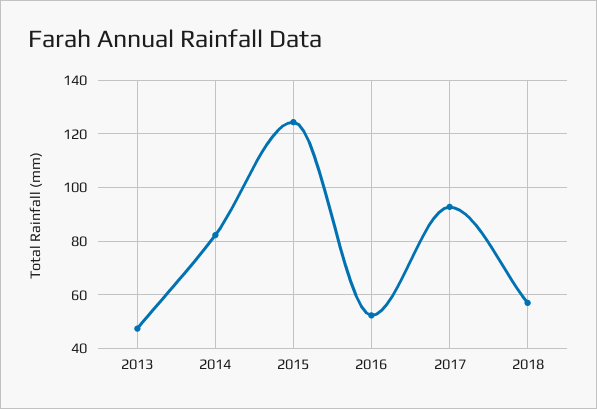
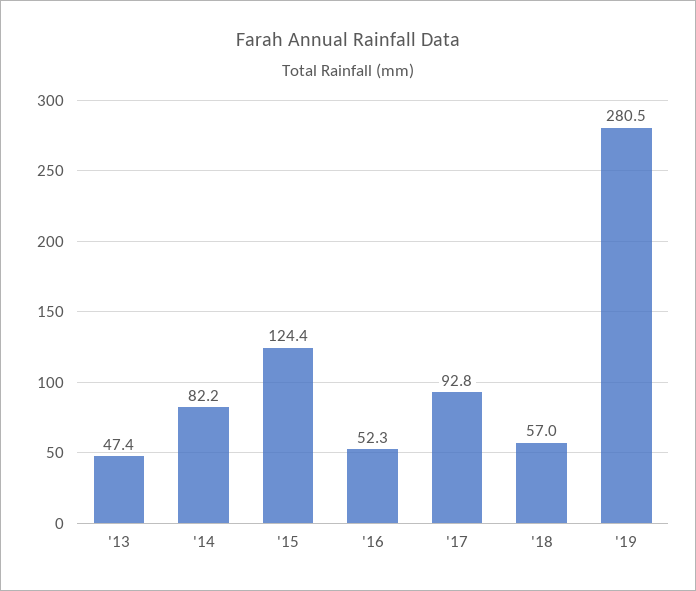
'19: none -> 280.5

